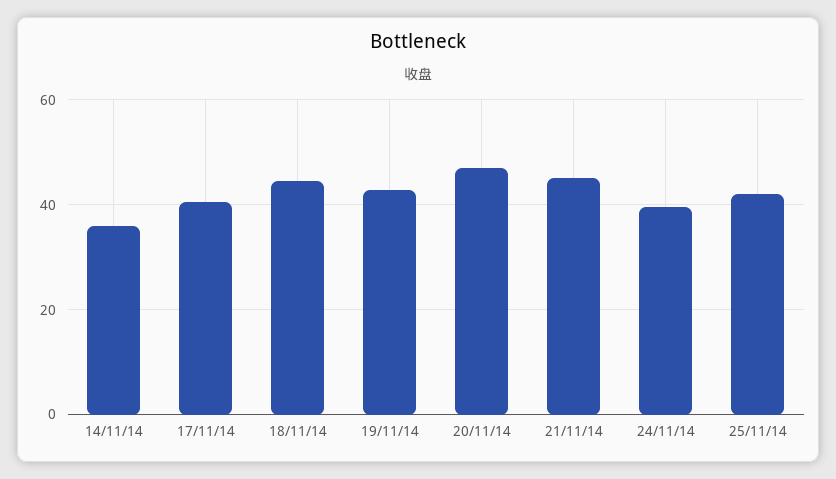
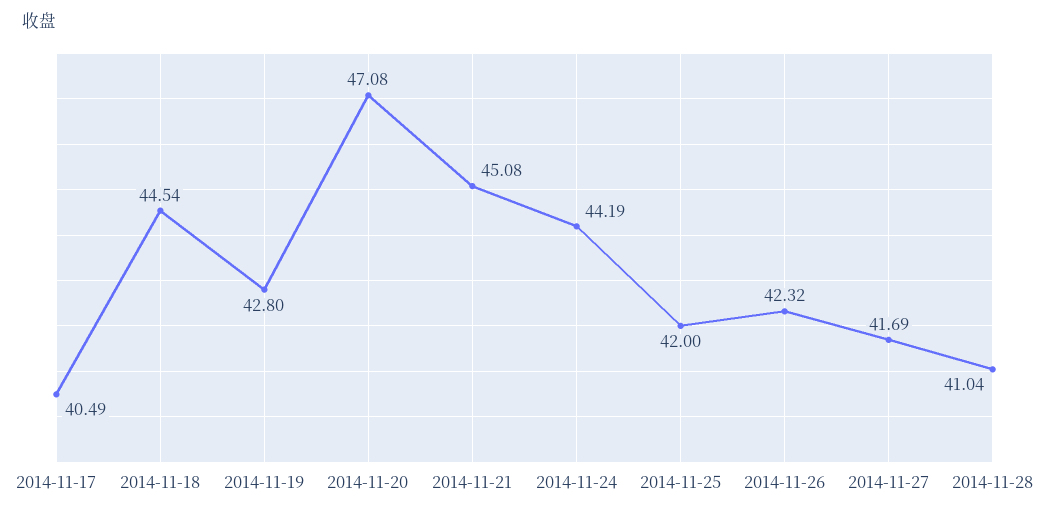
14/11/14: 36 -> none
24/11/14: 40 -> 44.19
2014-11-26: none -> 42.32
2014-11-27: none -> 41.69
2014-11-28: none -> 41.04

